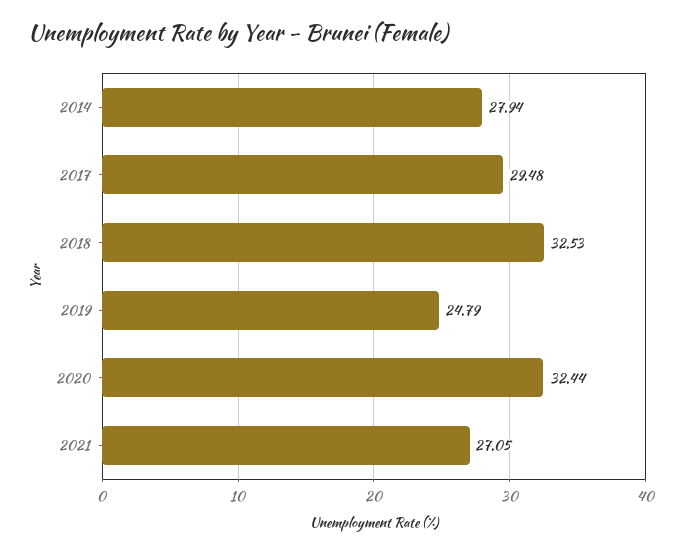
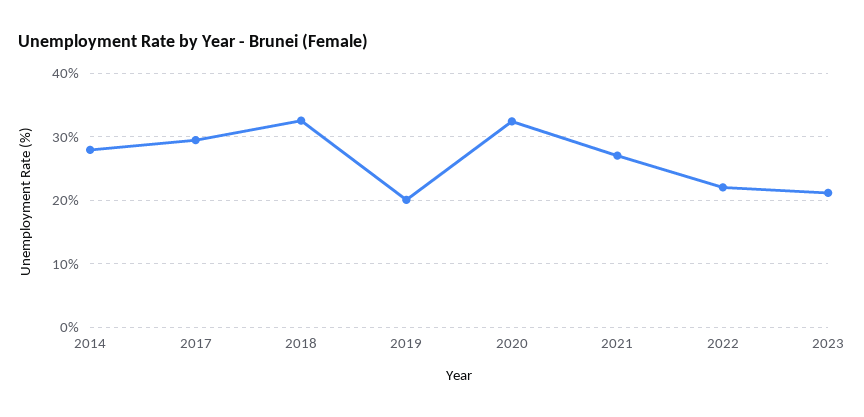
2019: 24.79 -> 20
2022: none -> 22
2023: none -> 21

